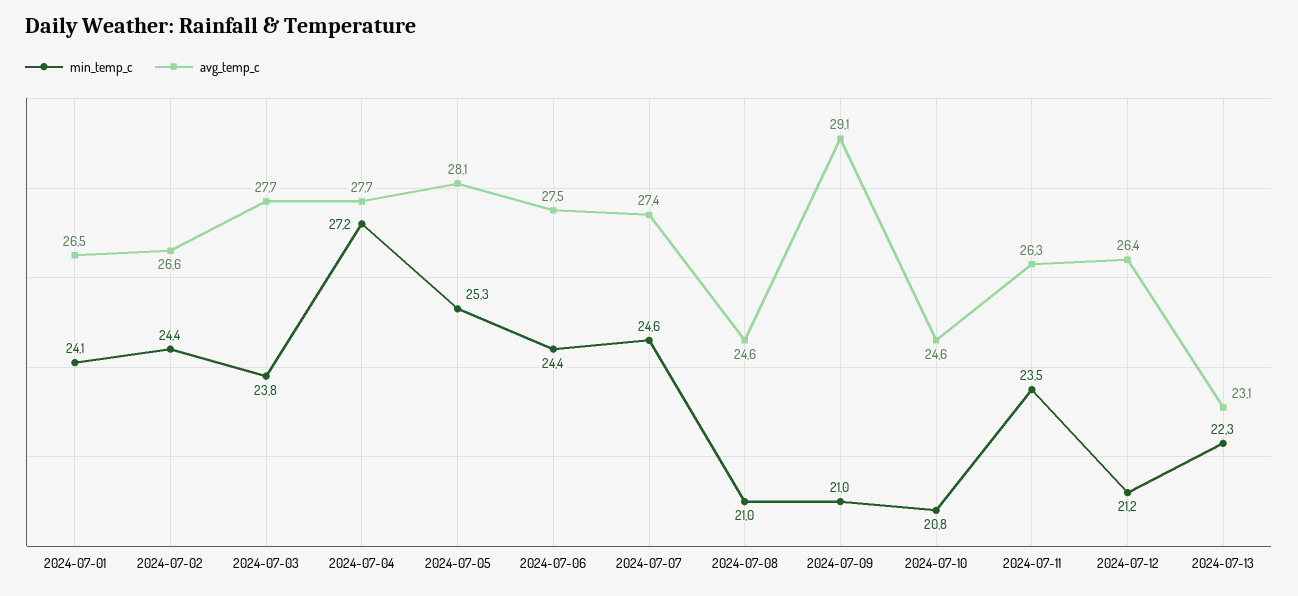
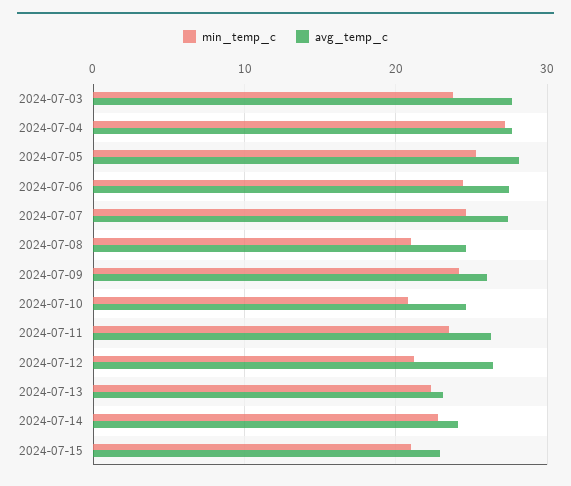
min_temp_c, 2024-07-01: 24.1 -> none
avg_temp_c, 2024-07-01: 26.5 -> none
min_temp_c, 2024-07-02: 24.4 -> none
avg_temp_c, 2024-07-02: 26.6 -> none
min_temp_c, 2024-07-09: 21 -> 24
avg_temp_c, 2024-07-09: 29.1 -> 26
min_temp_c, 2024-07-14: none -> 23
avg_temp_c, 2024-07-14: none -> 24
min_temp_c, 2024-07-15: none -> 21
avg_temp_c, 2024-07-15: none -> 23

